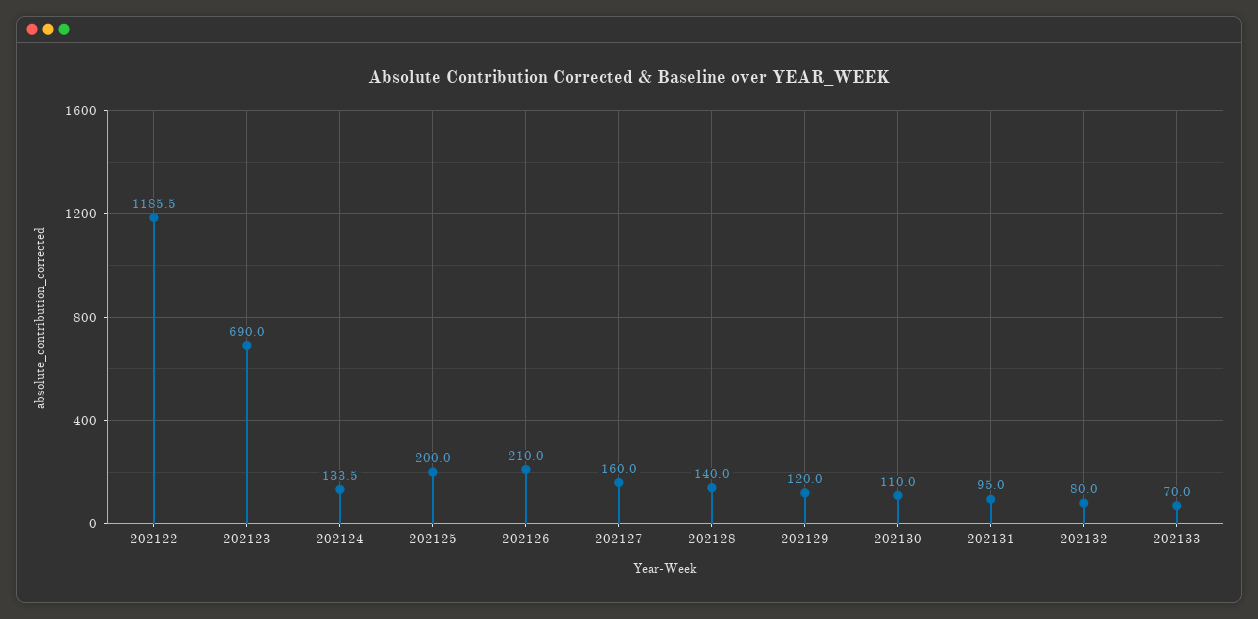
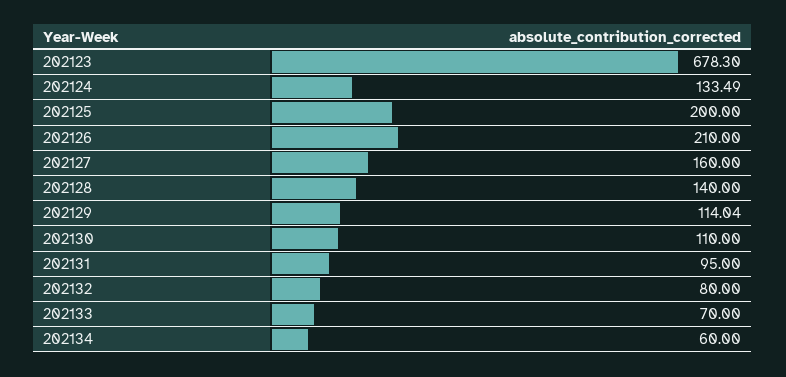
202122: 1185.5 -> none
202123: 690 -> 678.3
202129: 120 -> 114.04
202134: none -> 60

